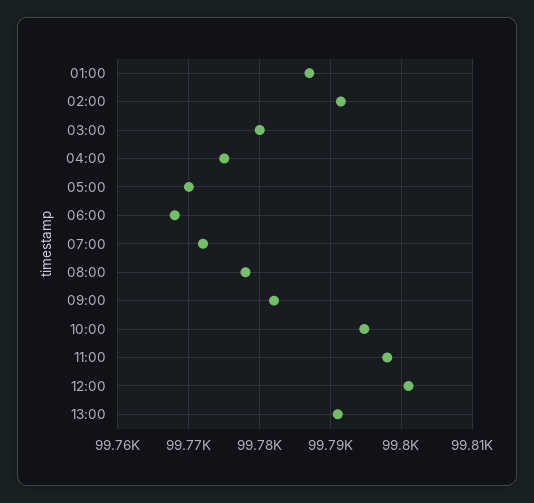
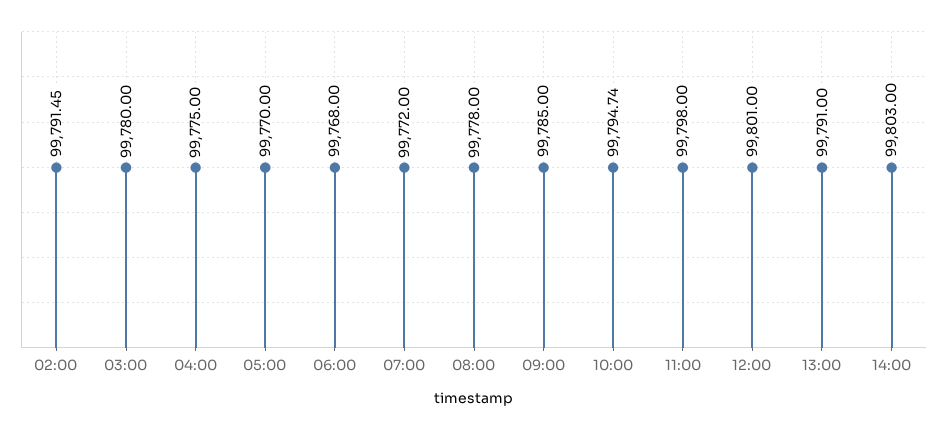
01:00: 99787 -> none
09:00: 99782 -> 99785
14:00: none -> 99803

